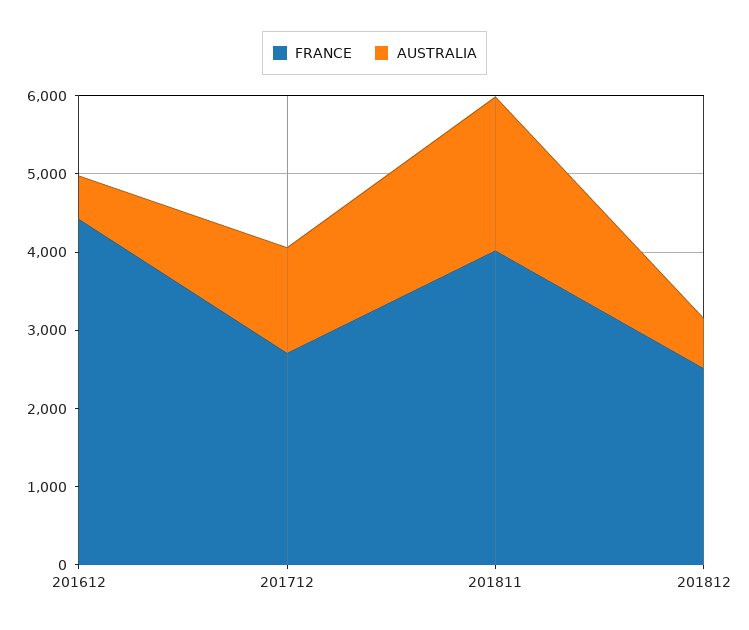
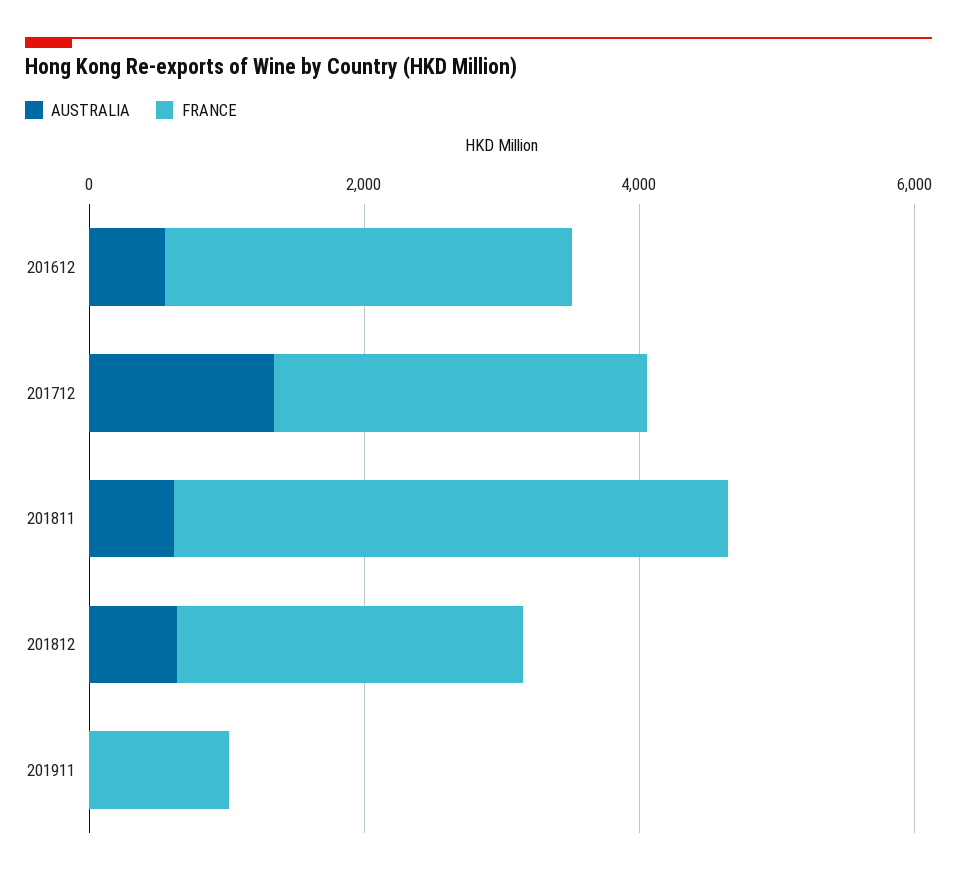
FRANCE, 201612: 4400 -> 3000
AUSTRALIA, 201811: 2000 -> 500
AUSTRALIA, 201911: none -> 0
FRANCE, 201911: none -> 1000

